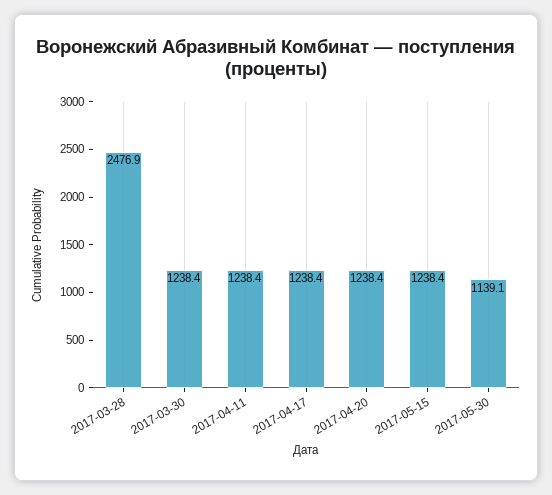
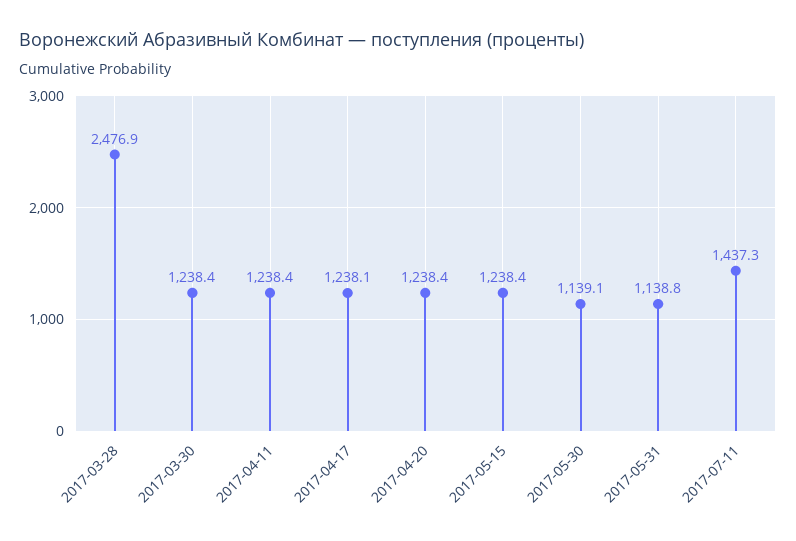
2017-04-17: 1238.4 -> 1238.1
2017-05-31: none -> 1138.8
2017-07-11: none -> 1437.3

